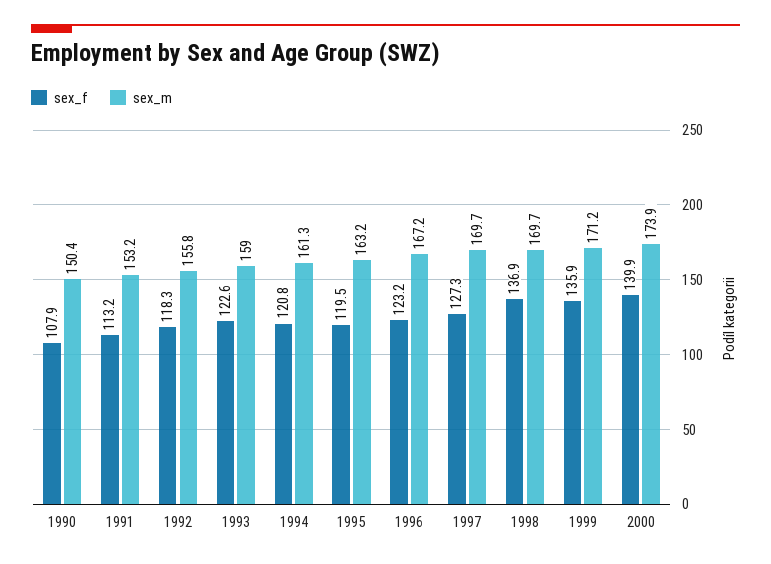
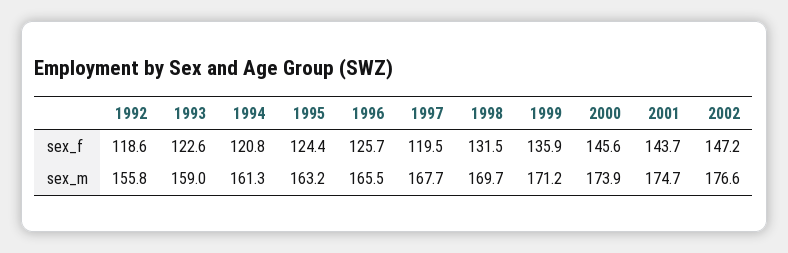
sex_f, 1990: 107.9 -> none
sex_m, 1990: 150.4 -> none
sex_f, 1991: 113.2 -> none
sex_m, 1991: 153.2 -> none
sex_f, 1992: 118.3 -> 118.6
sex_f, 1995: 119.5 -> 124.4
sex_f, 1996: 123.2 -> 125.7
sex_m, 1996: 167.2 -> 165.5
sex_f, 1997: 127.3 -> 119.5
sex_m, 1997: 169.7 -> 167.7
sex_f, 1998: 136.9 -> 131.5
sex_f, 2000: 139.9 -> 145.6
sex_f, 2001: none -> 143.7
sex_f, 2002: none -> 147.2
sex_m, 2001: none -> 174.7
sex_m, 2002: none -> 176.6

